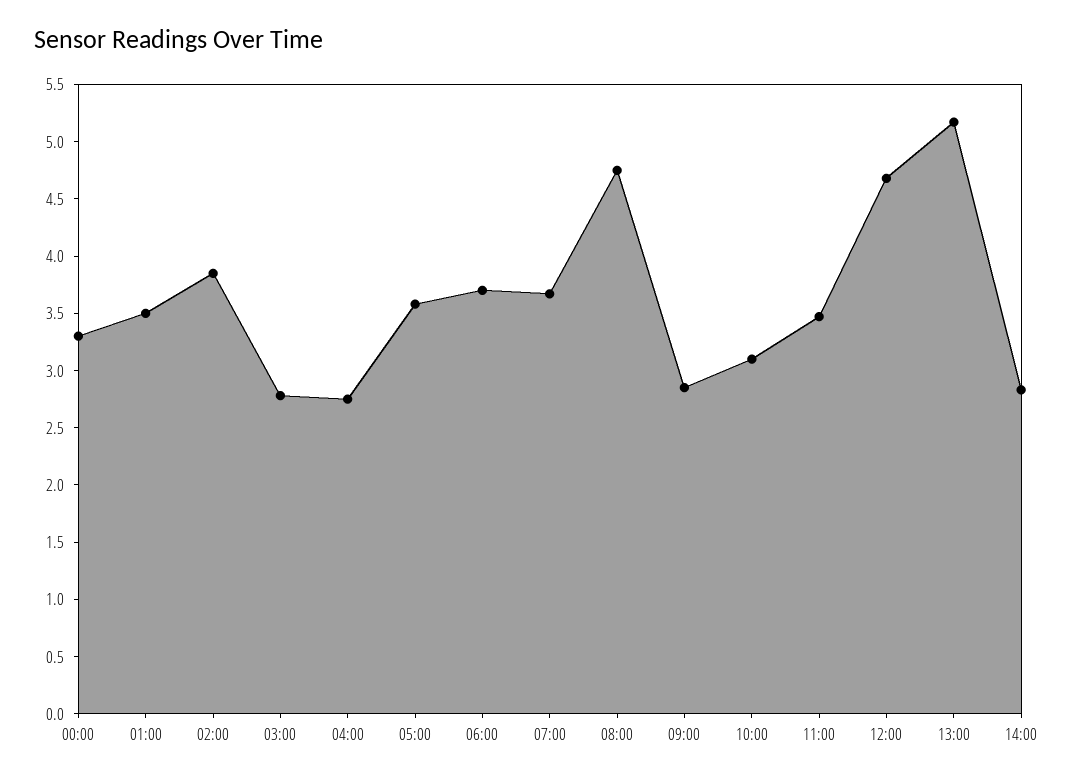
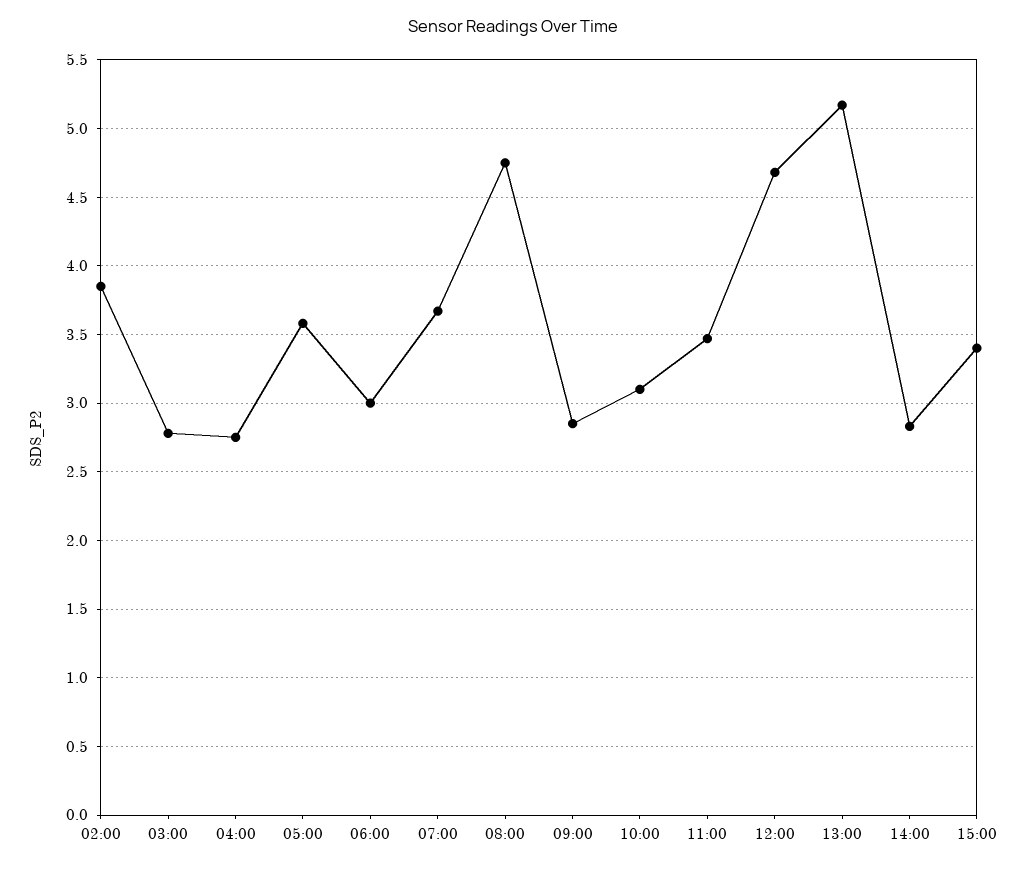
00:00: 3.3 -> none
01:00: 3.5 -> none
06:00: 3.7 -> 3
15:00: none -> 3.4

